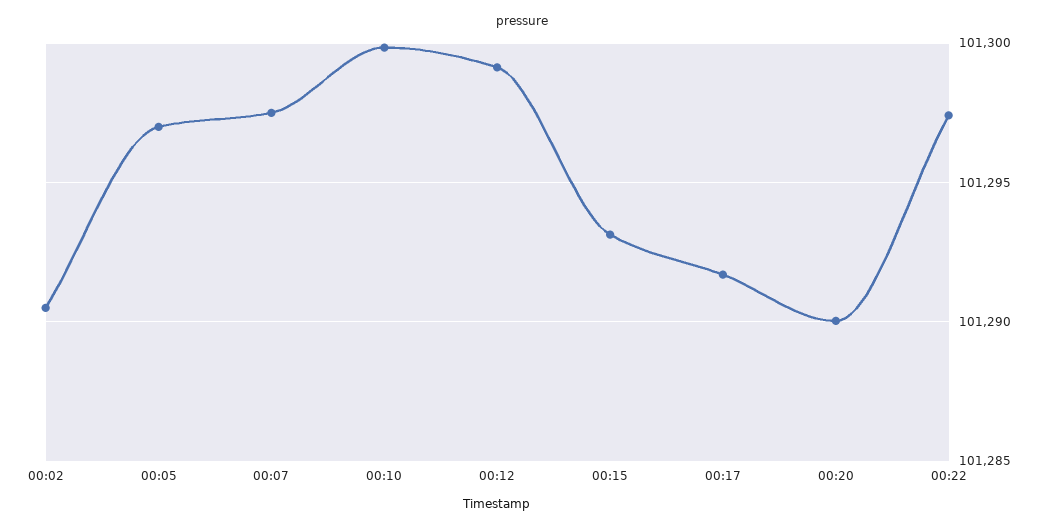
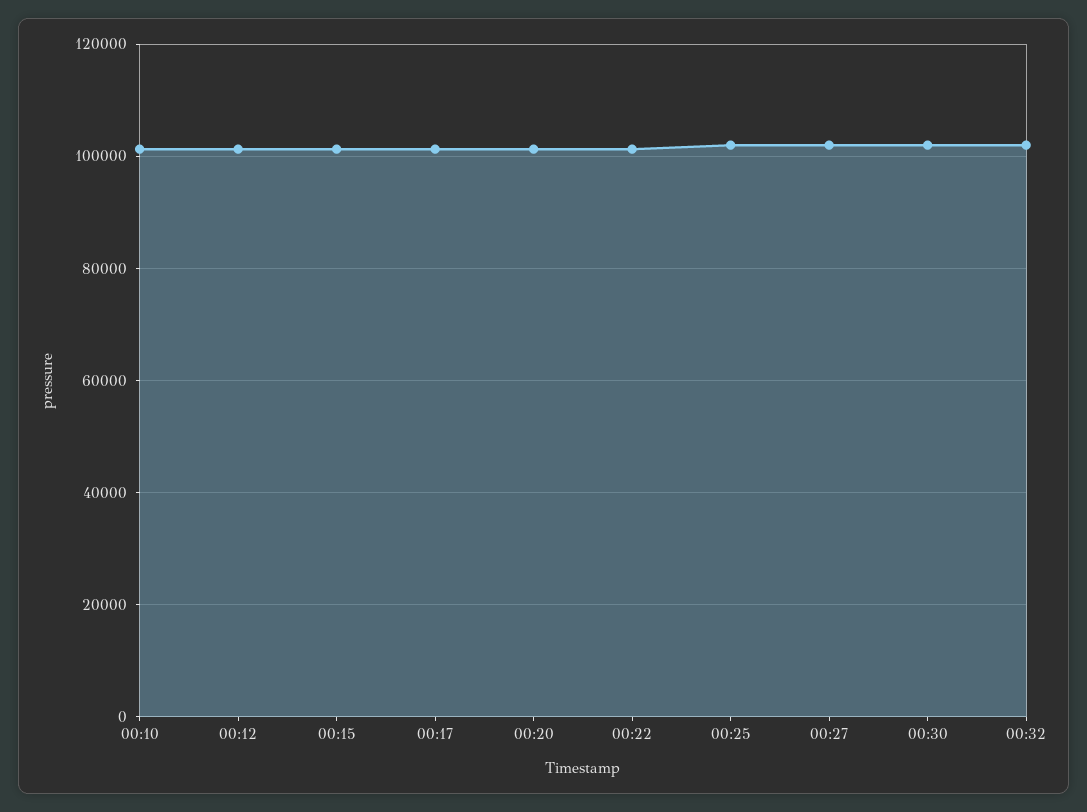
00:02: 101290.5 -> none
00:05: 101297 -> none
00:07: 101297.5 -> none
00:25: none -> 102000
00:27: none -> 102000
00:30: none -> 102000
00:32: none -> 102000

